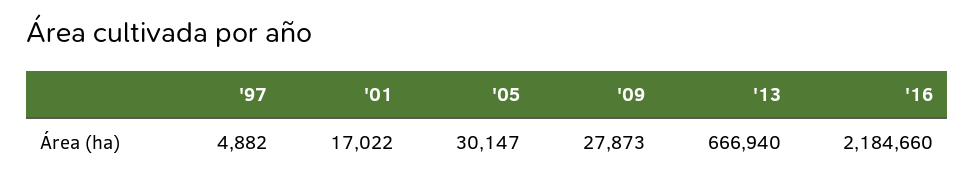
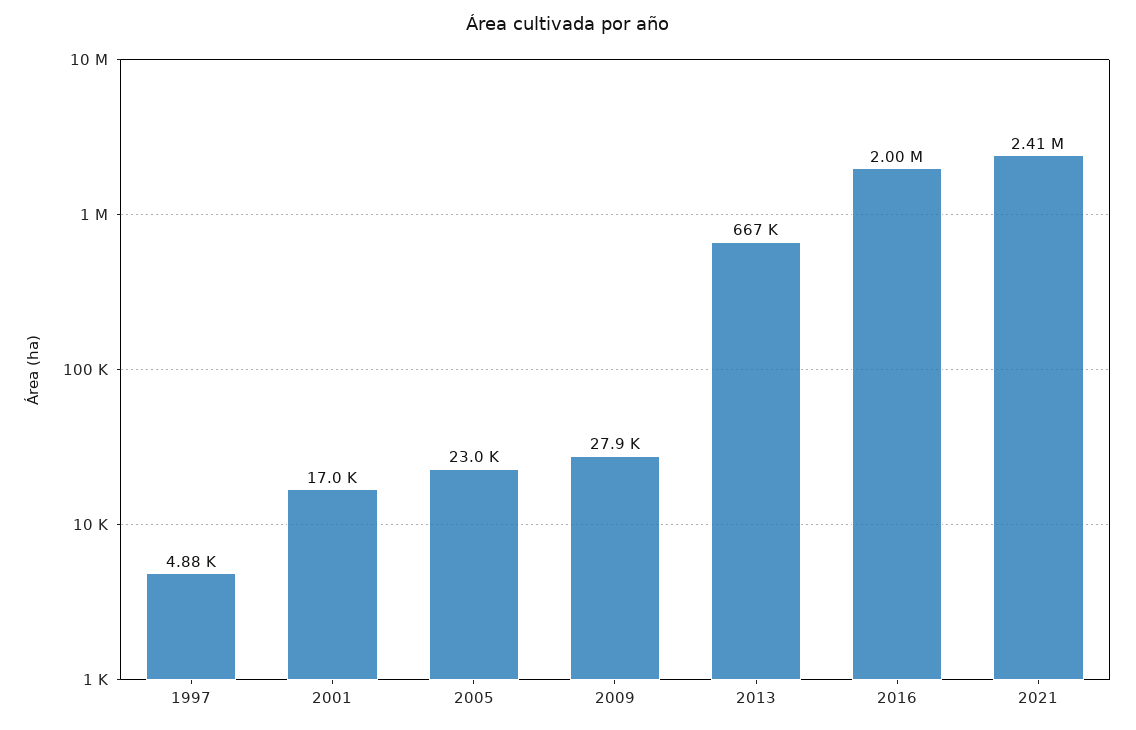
'05: 30147 -> 23000
'16: 2184660 -> 2000000
2021: none -> 2410000

